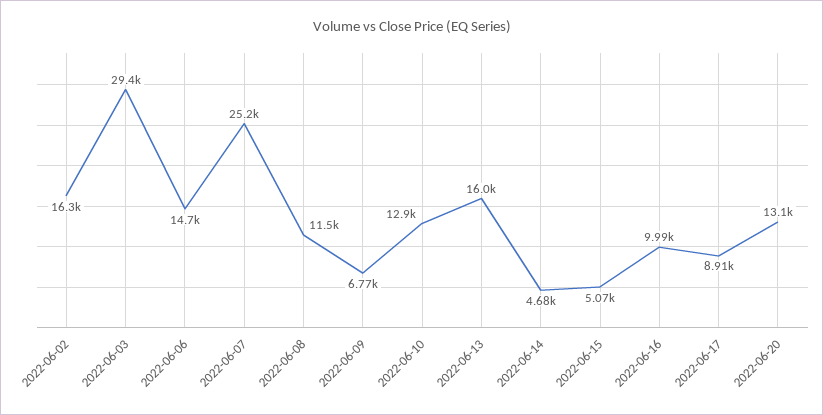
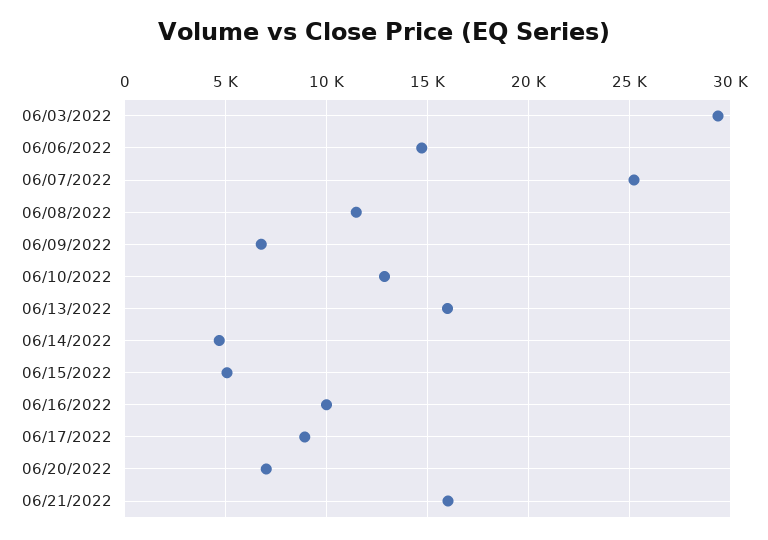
2022-06-02: 16300 -> none
2022-06-20: 13100 -> 7000
06/21/2022: none -> 16000

